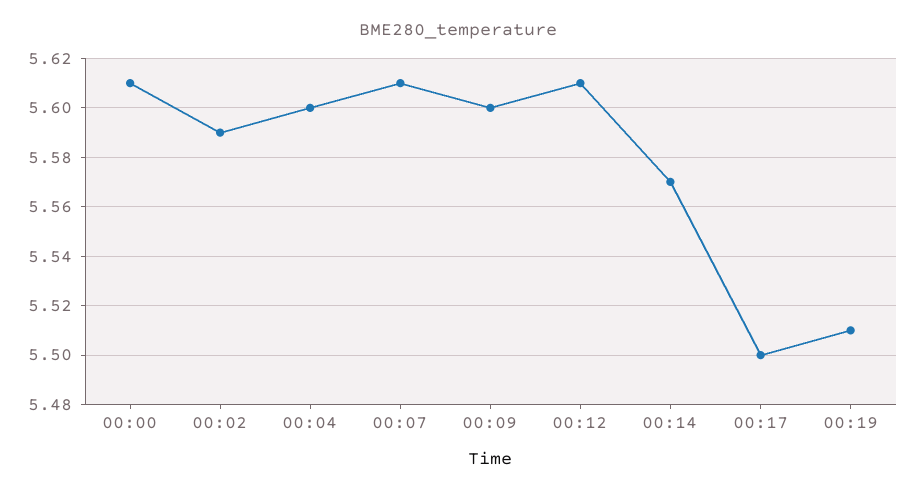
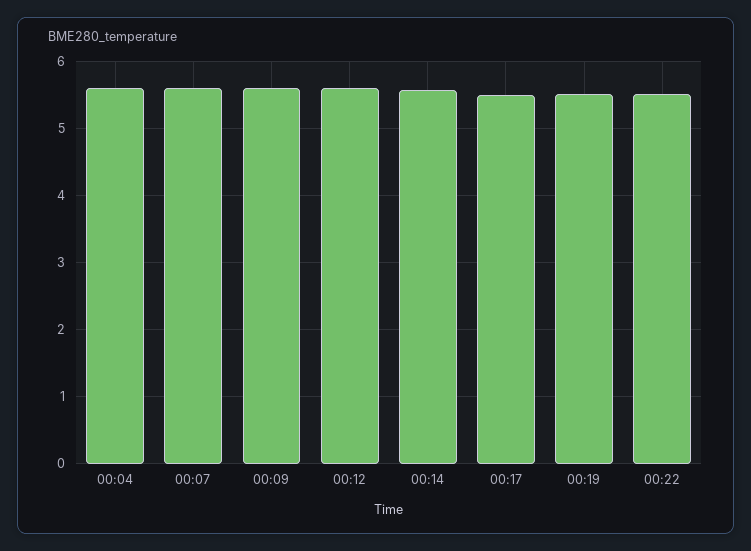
00:00: 5.61 -> none
00:02: 5.59 -> none
00:22: none -> 5.5

